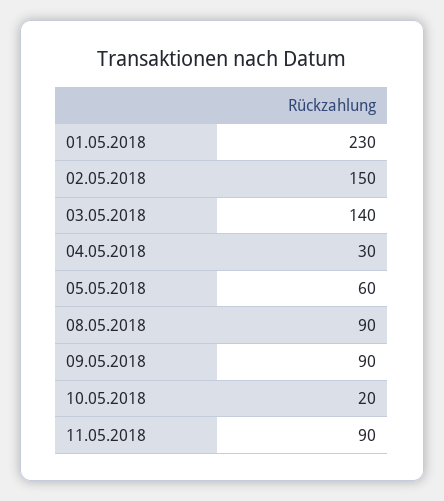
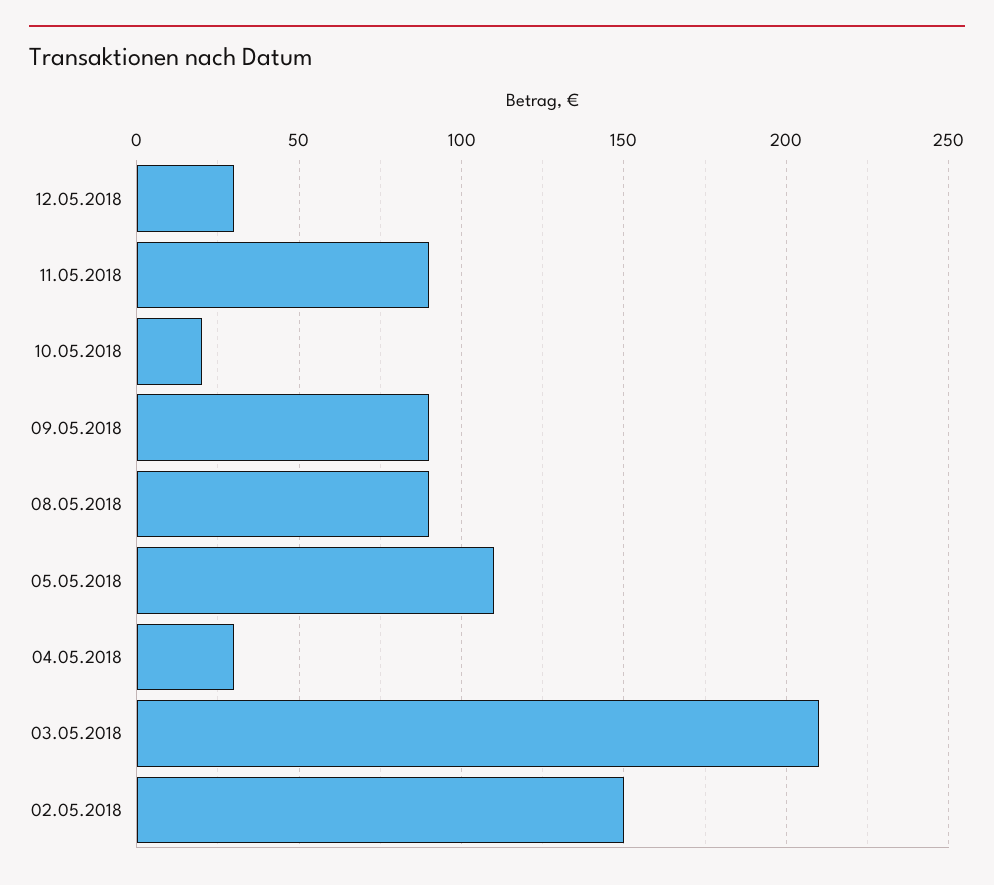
01.05.2018: 230 -> none
03.05.2018: 140 -> 210
05.05.2018: 60 -> 110
12.05.2018: none -> 30

